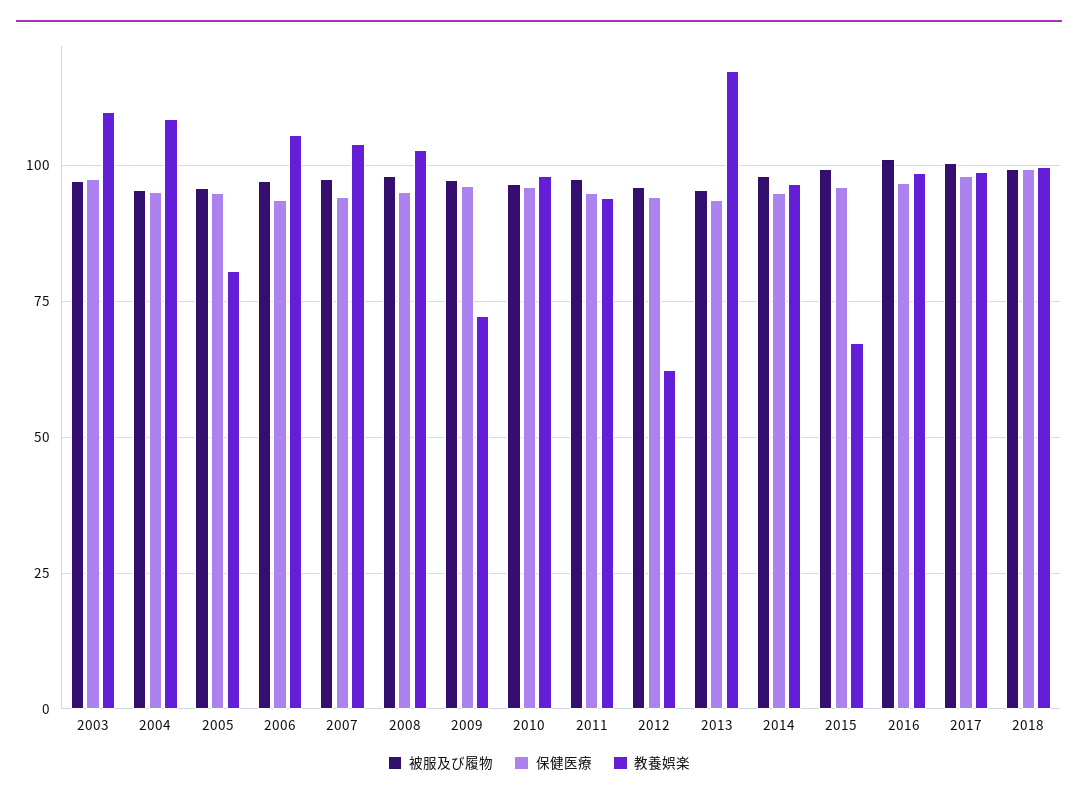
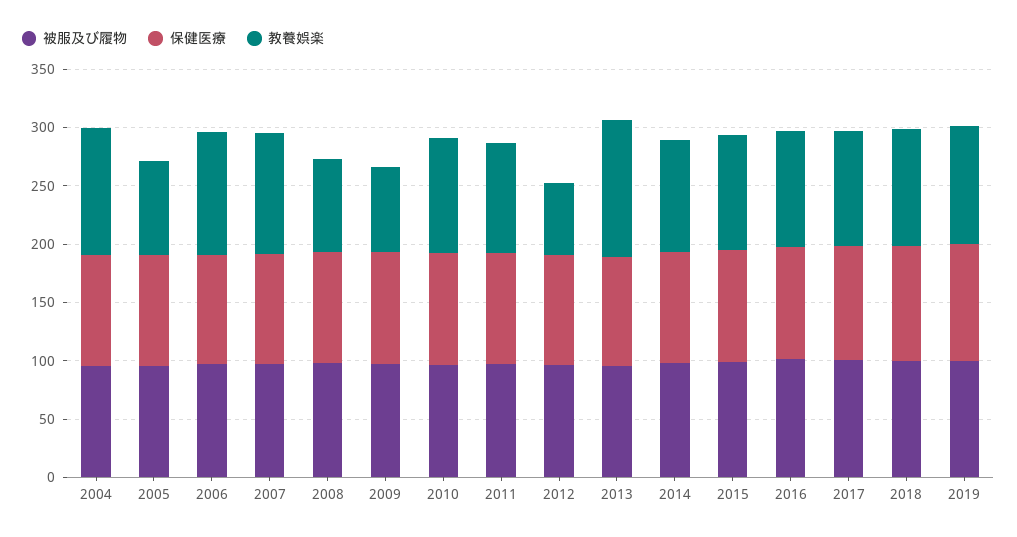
被服及び履物, 2003: 97.5 -> none
保健医療, 2003: 97.5 -> none
教養娯楽, 2003: 110 -> none
教養娯楽, 2008: 102.5 -> 80
教養娯楽, 2015: 67.5 -> 100
被服及び履物, 2019: none -> 100
保健医療, 2019: none -> 100
教養娯楽, 2019: none -> 100

